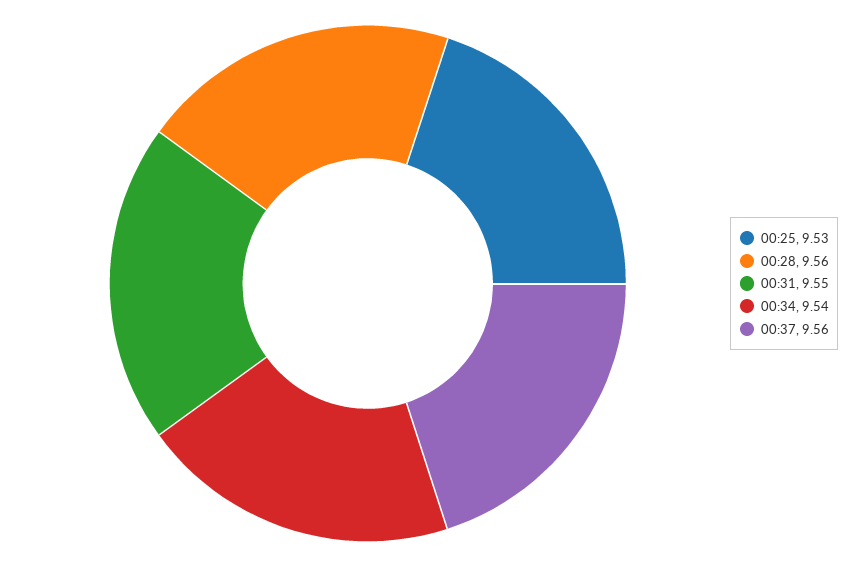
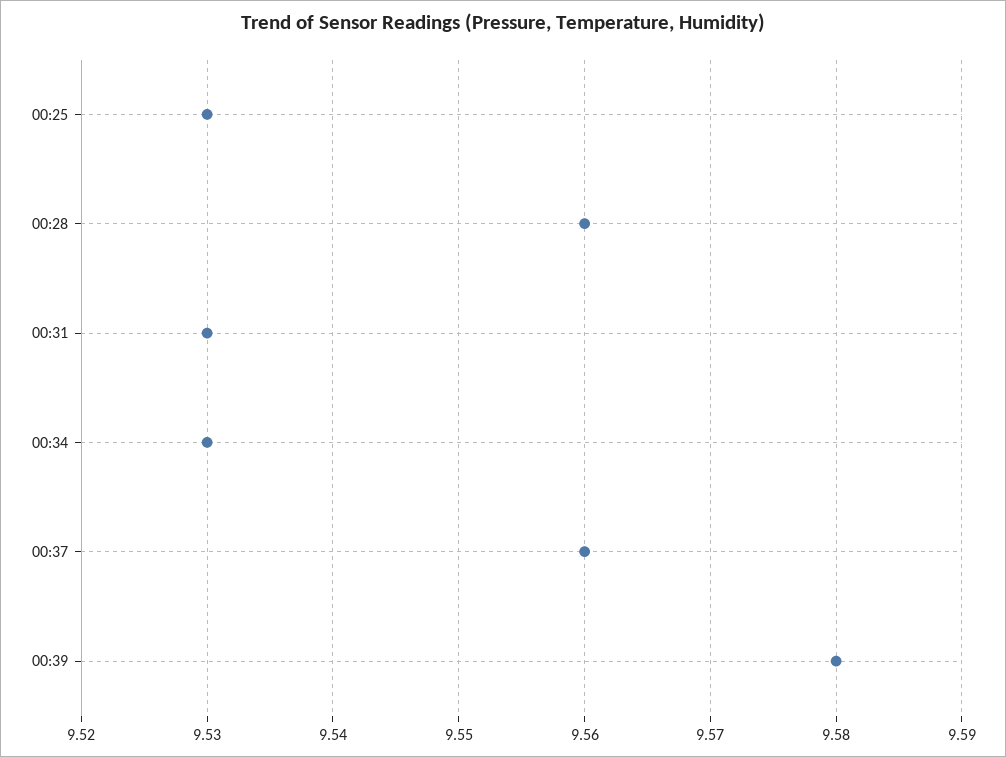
00:31: 9.55 -> 9.53
00:34: 9.54 -> 9.53
00:39: none -> 9.58

